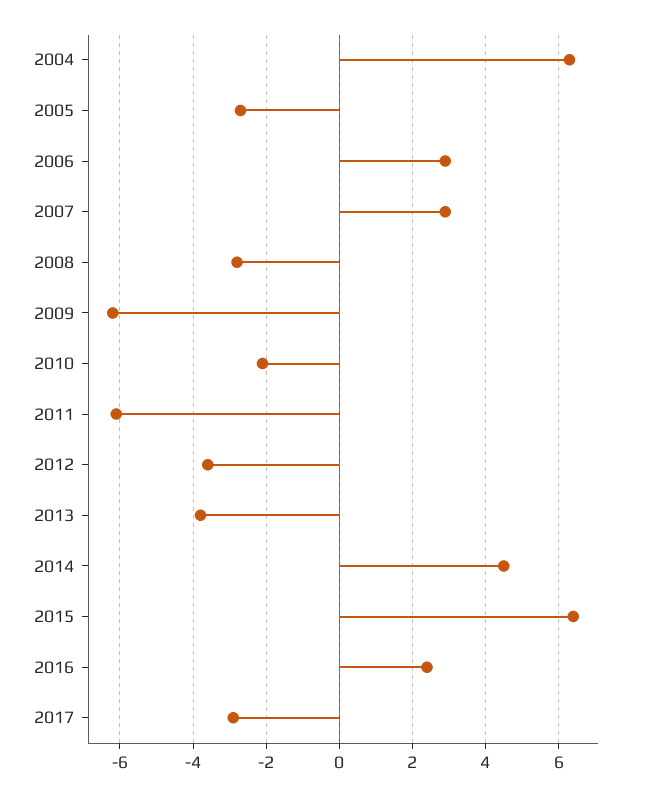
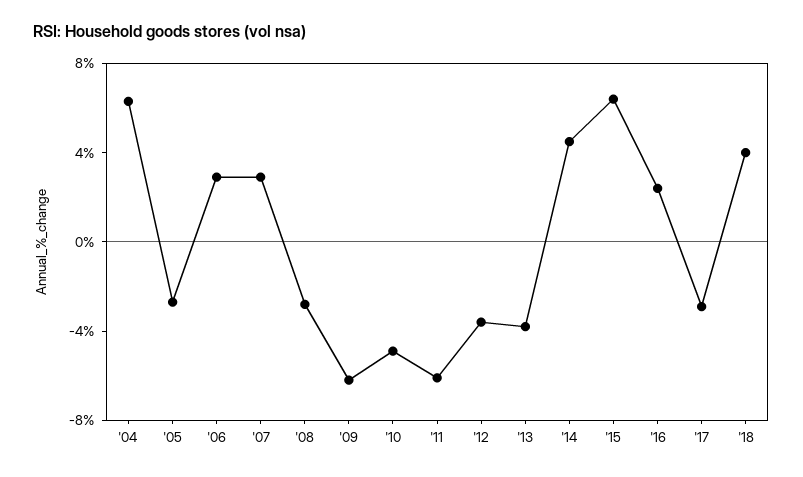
2010: -2 -> -5
'18: none -> 4

